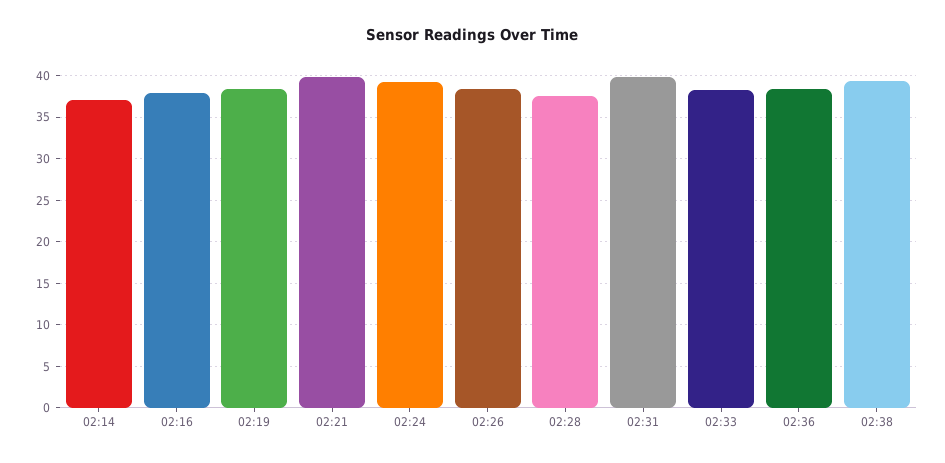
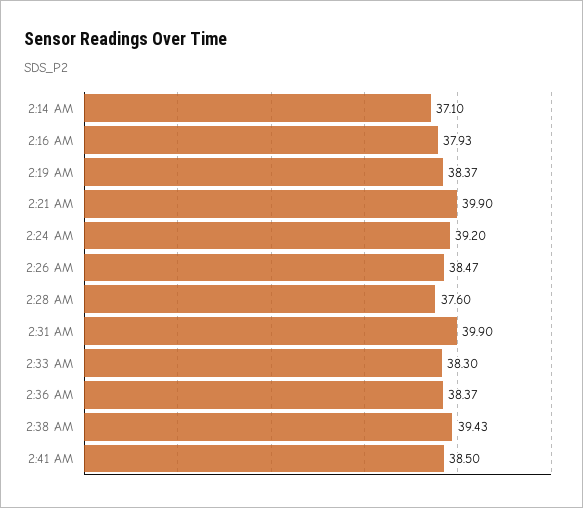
2:41 AM: none -> 38.5

